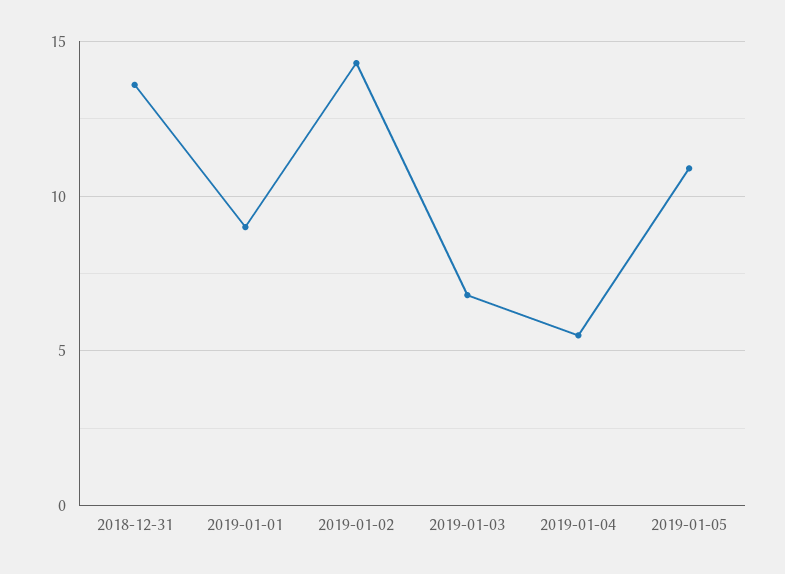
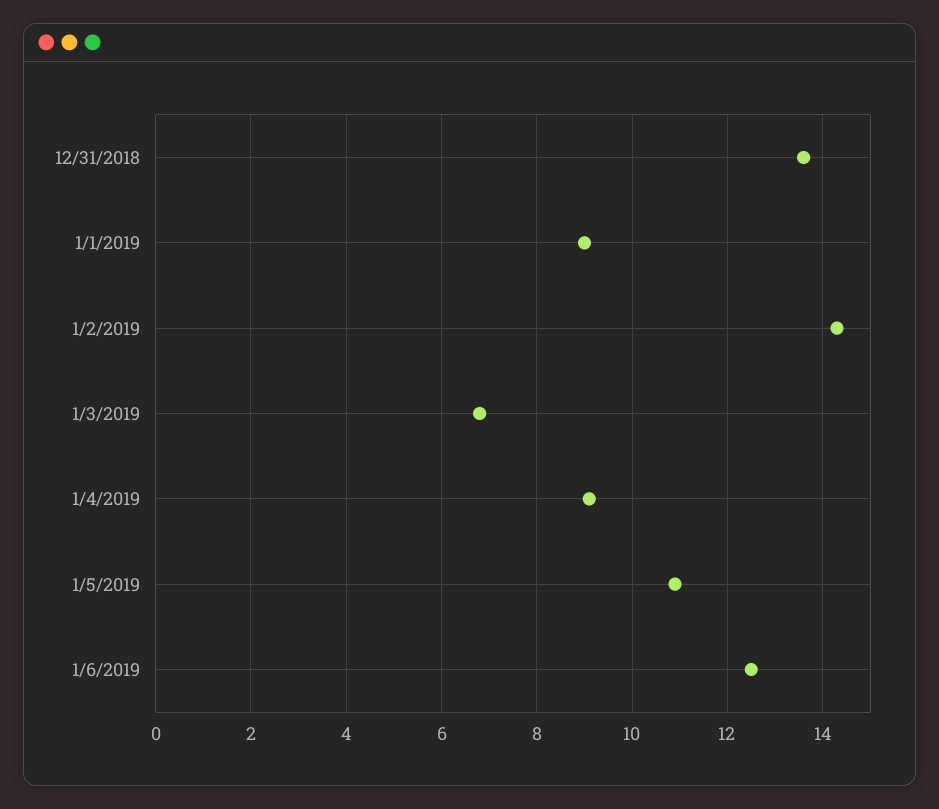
2019-01-04: 5.5 -> 9
1/6/2019: none -> 12.5

